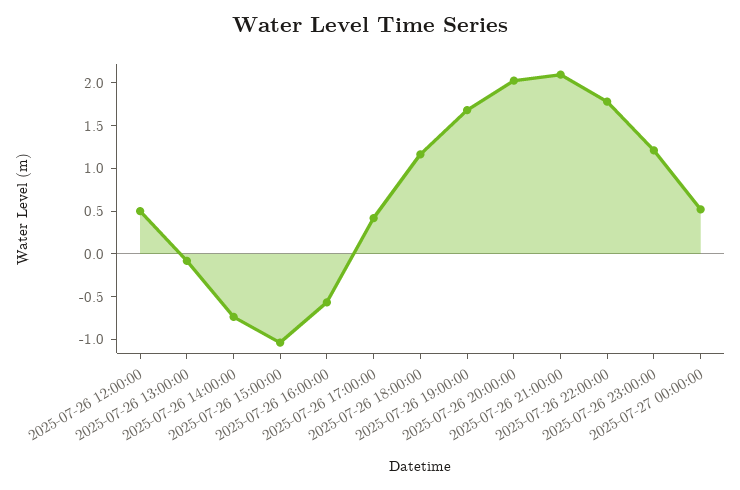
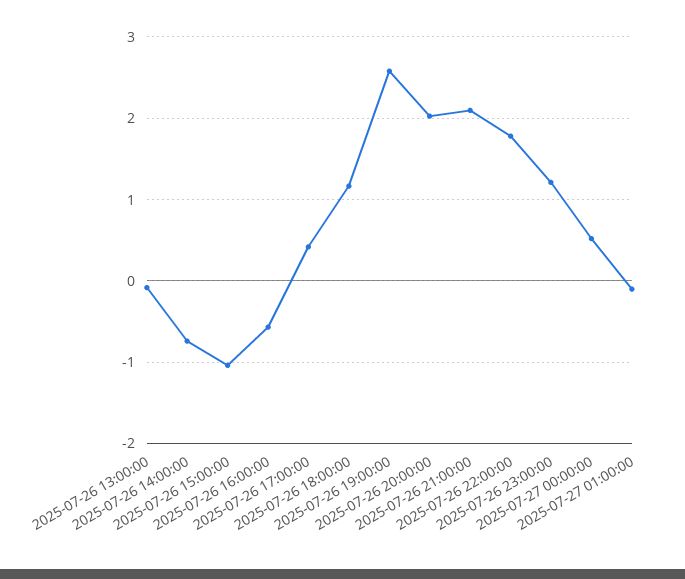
2025-07-26 12:00:00: 0.5 -> none
2025-07-26 19:00:00: 1.7 -> 2.6
2025-07-27 01:00:00: none -> -0.1

